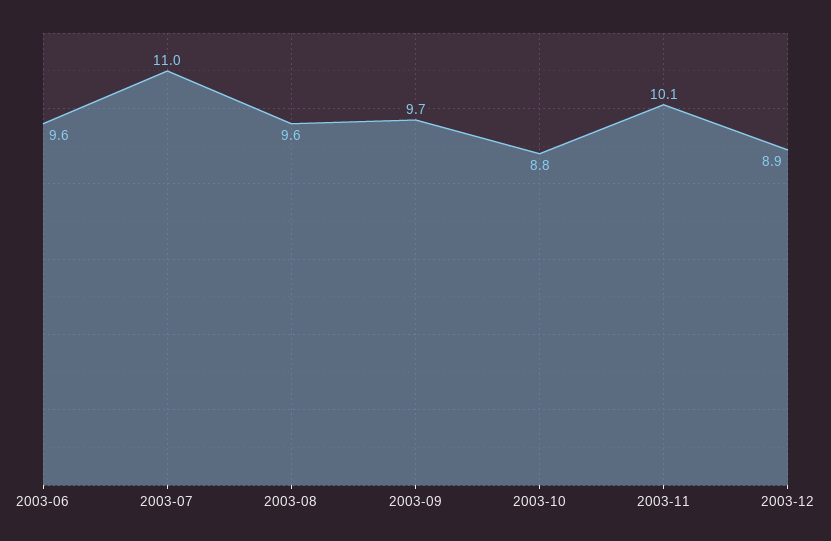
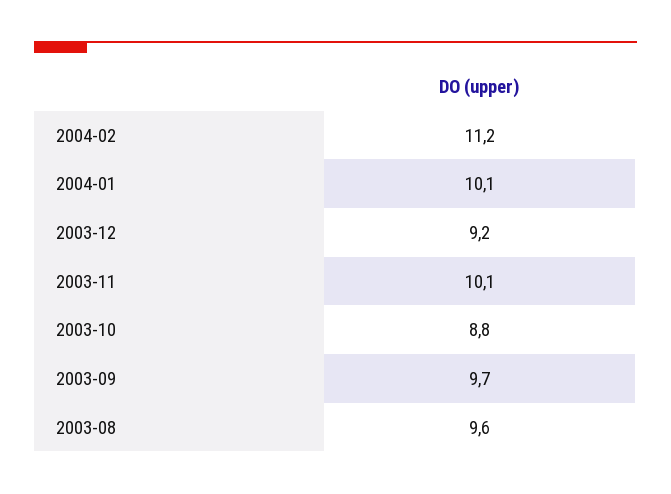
2003-06: 9.6 -> none
2003-07: 11 -> none
2003-12: 8.9 -> 9.2
2004-02: none -> 11.2
2004-01: none -> 10.1

